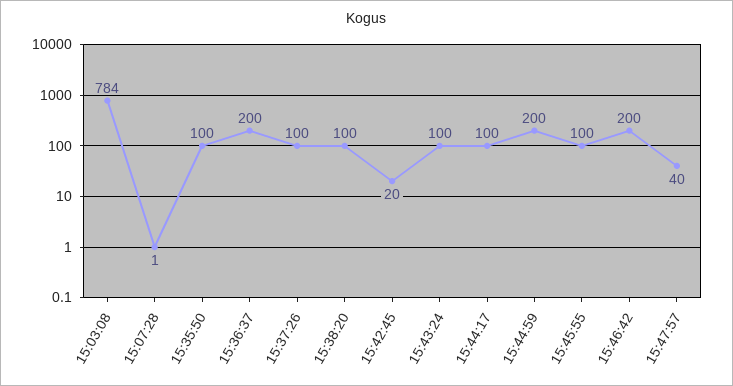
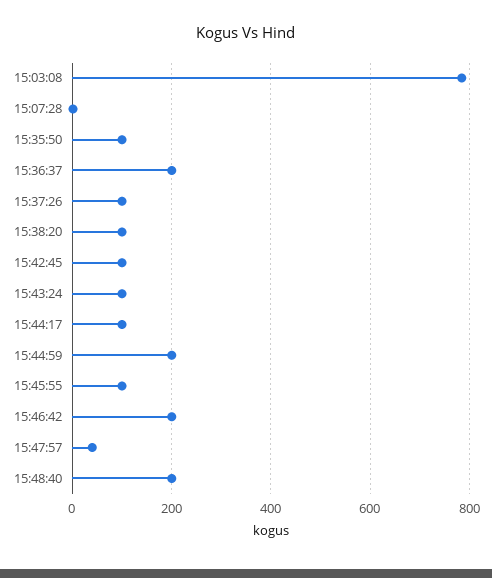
15:42:45: 20 -> 100
15:48:40: none -> 200

